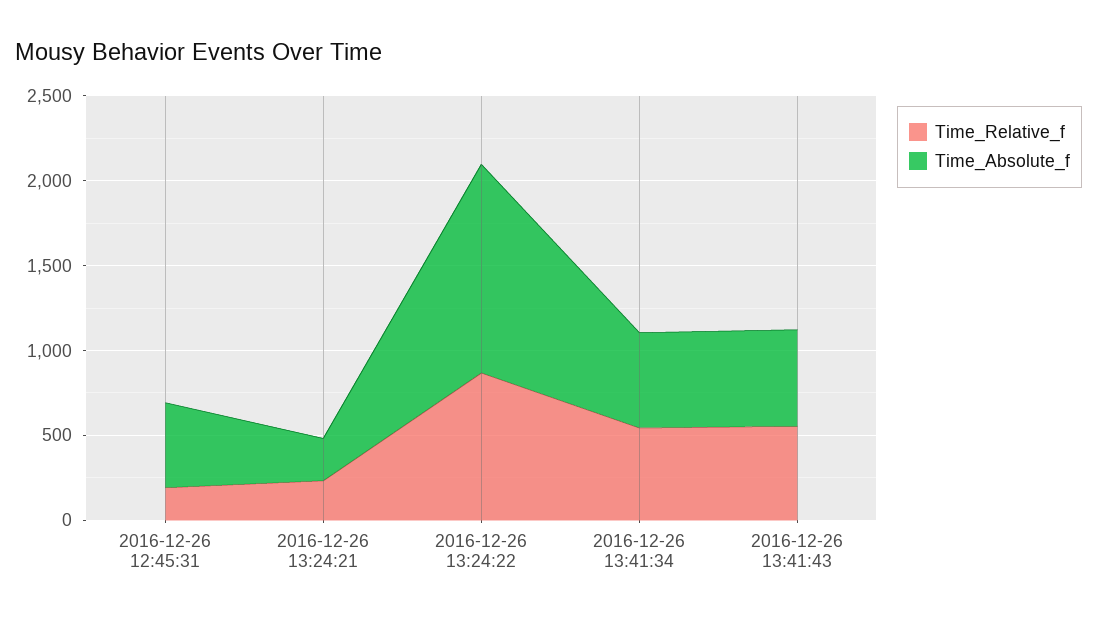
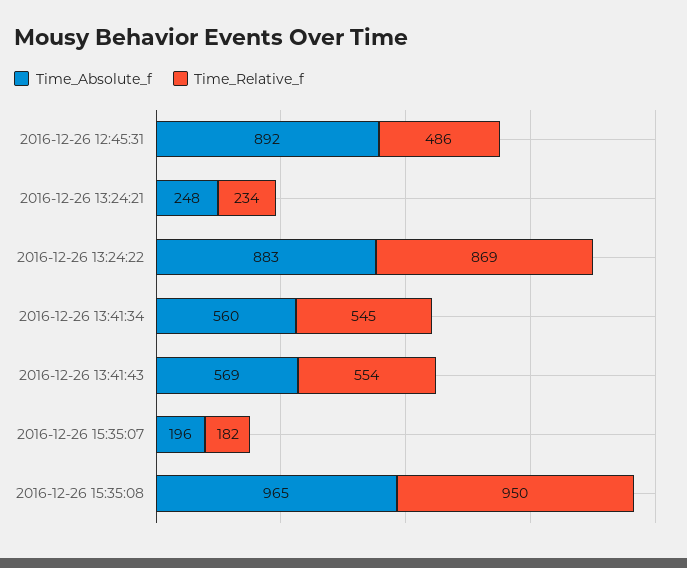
Time_Relative_f, 2016-12-26 12:45:31: 200 -> 486
Time_Absolute_f, 2016-12-26 12:45:31: 500 -> 892
Time_Absolute_f, 2016-12-26 13:24:22: 1200 -> 883
Time_Absolute_f, 2016-12-26 15:35:07: none -> 196
Time_Relative_f, 2016-12-26 15:35:07: none -> 182
Time_Absolute_f, 2016-12-26 15:35:08: none -> 965
Time_Relative_f, 2016-12-26 15:35:08: none -> 950

